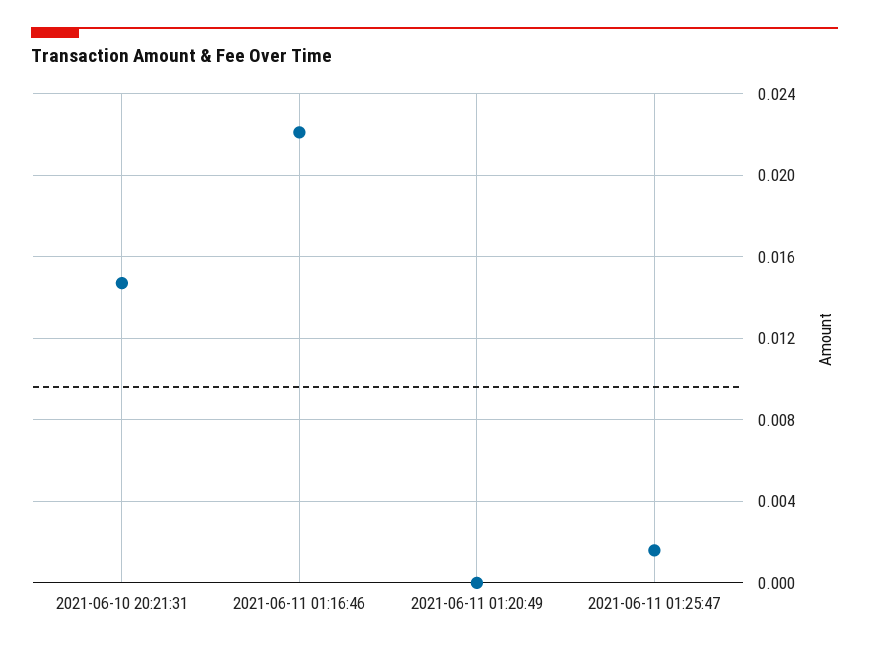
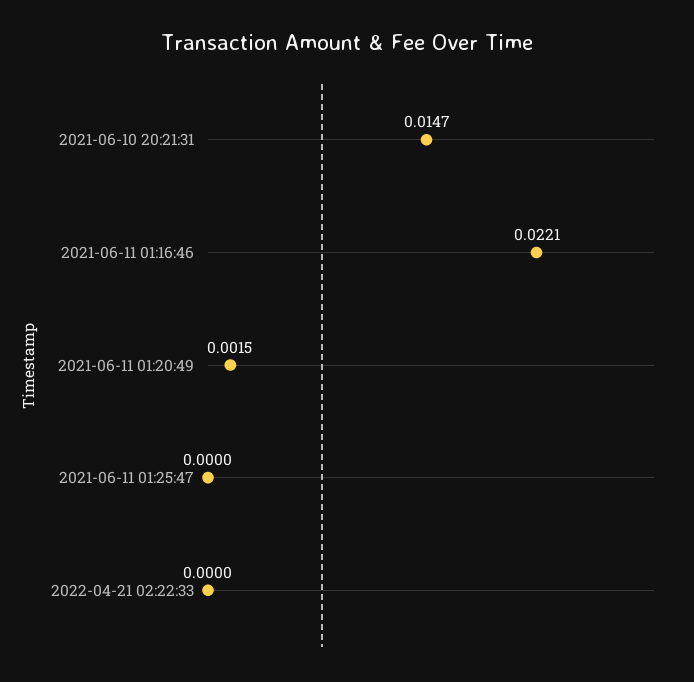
2021-06-11 01:20:49: 0 -> 0.0015
2021-06-11 01:25:47: 0.0015 -> 0
2022-04-21 02:22:33: none -> 0

